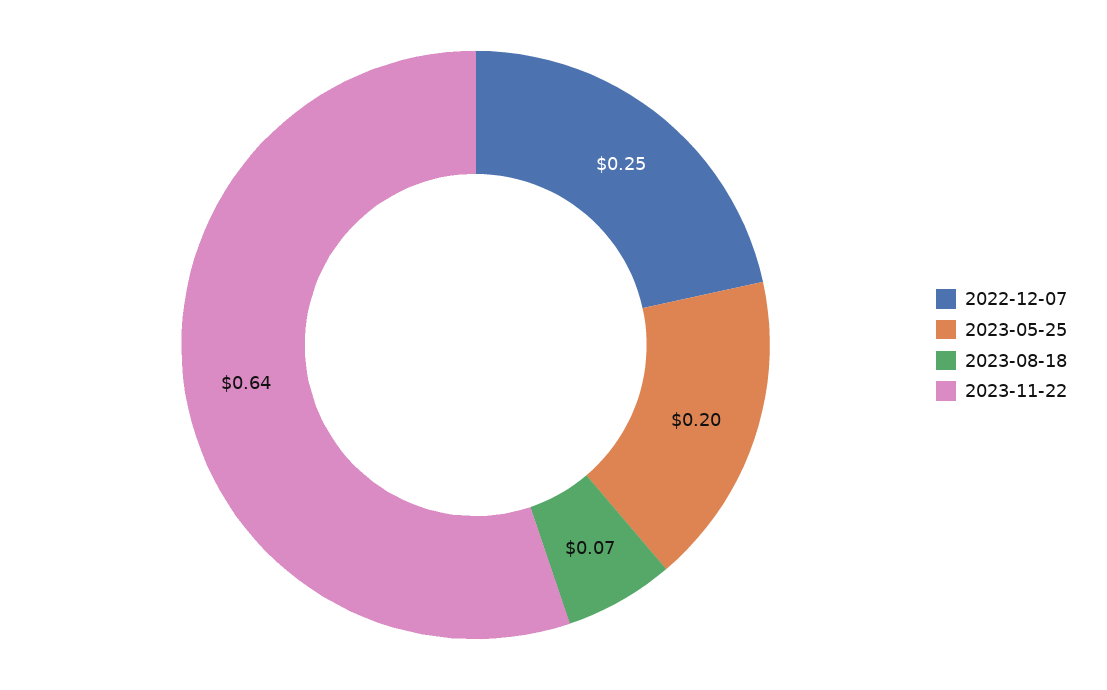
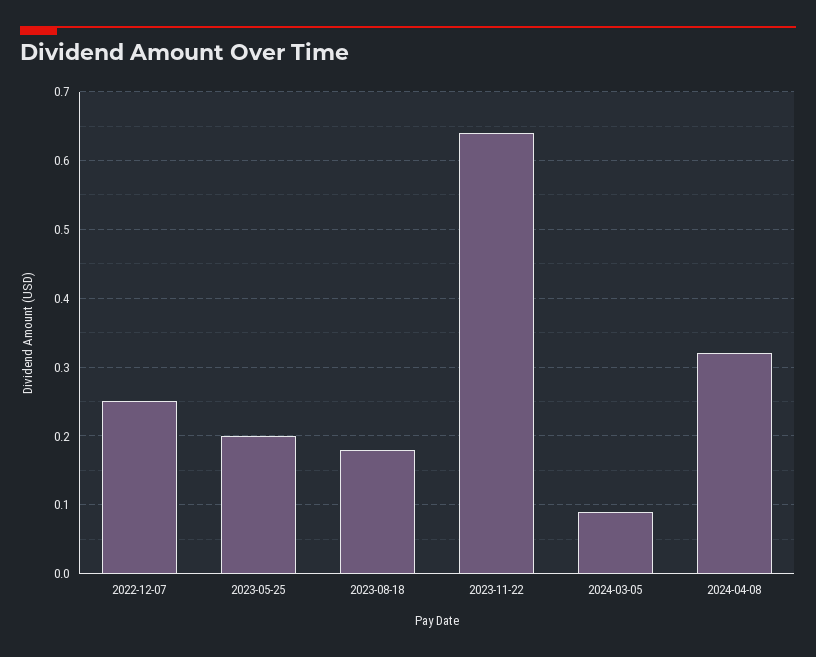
2023-08-18: 0.07 -> 0.18
2024-03-05: none -> 0.09
2024-04-08: none -> 0.32

